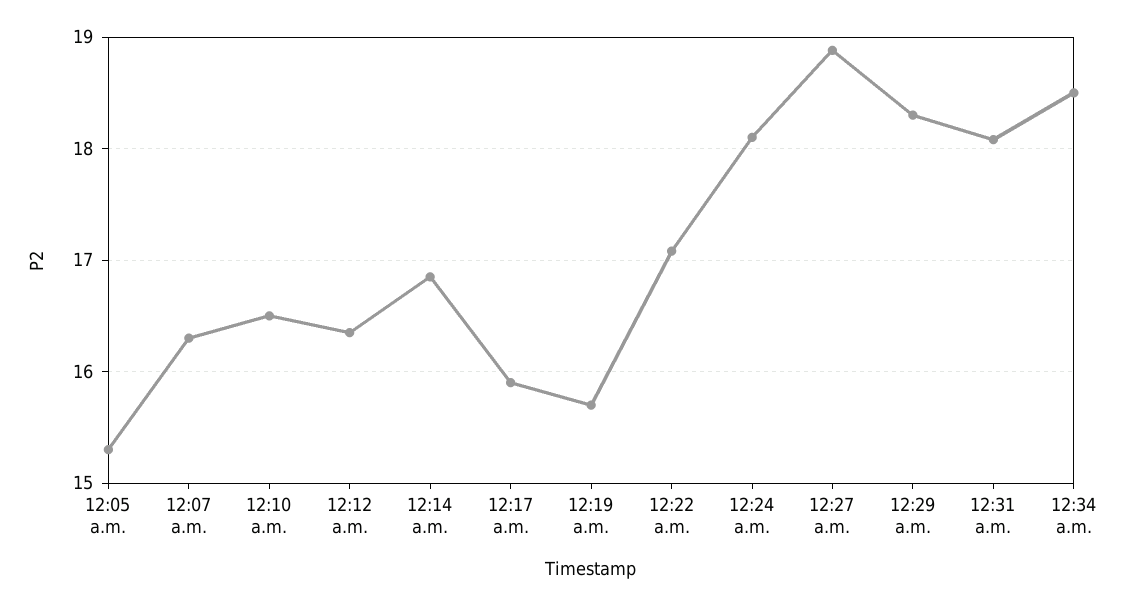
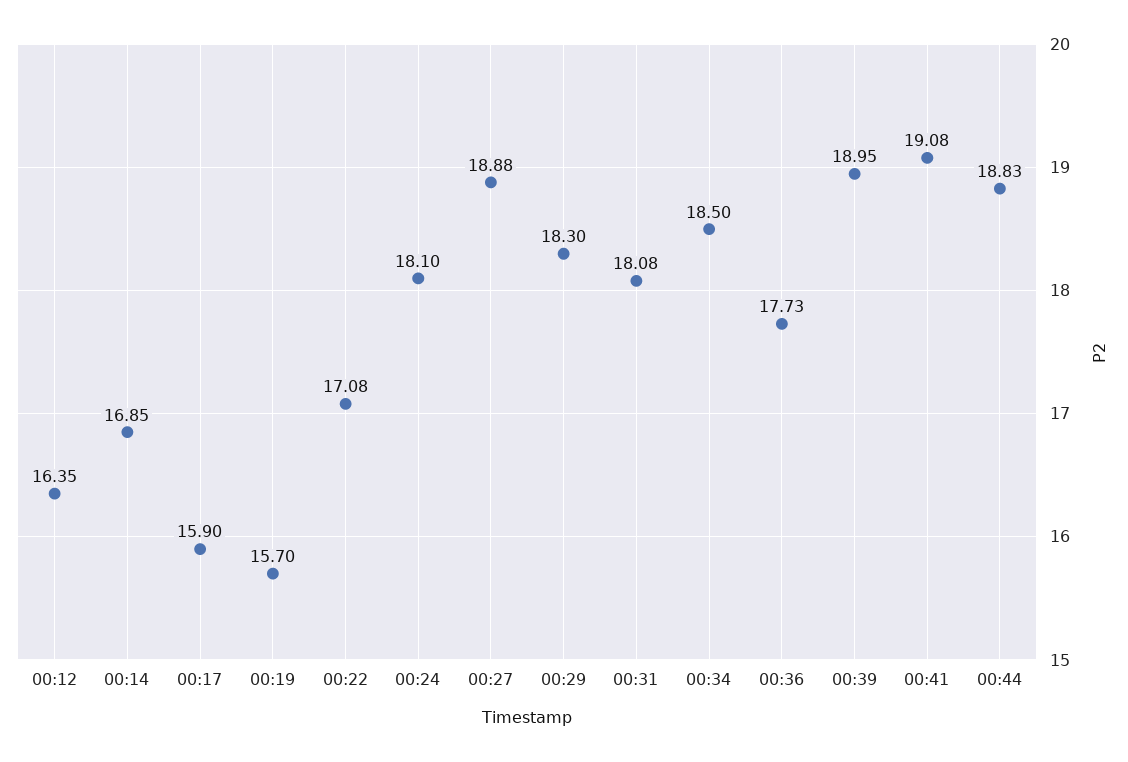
12:05 a.m.: 15.3 -> none
12:07 a.m.: 16.3 -> none
12:10 a.m.: 16.5 -> none
00:36: none -> 17.73
00:39: none -> 18.95
00:41: none -> 19.08
00:44: none -> 18.83

